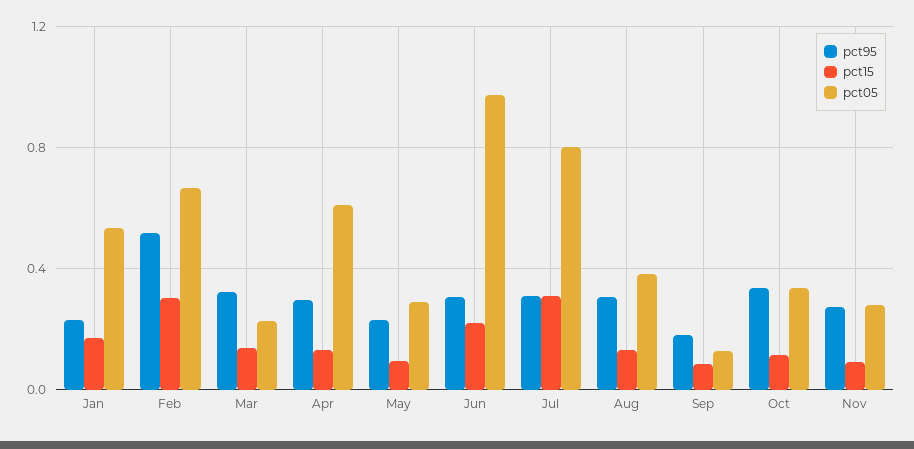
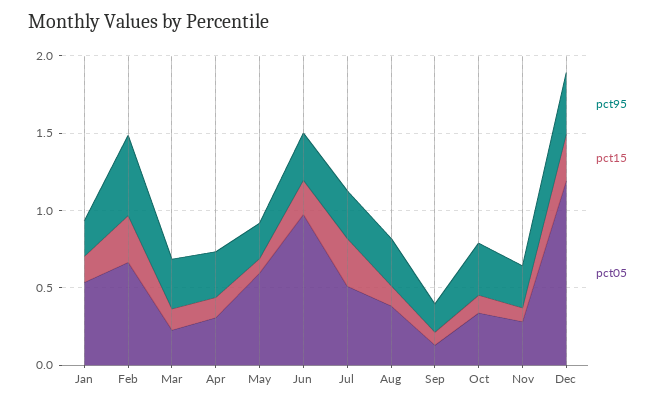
pct05, Apr: 0.6 -> 0.3
pct05, May: 0.3 -> 0.6
pct05, Jul: 0.8 -> 0.5
pct95, Dec: none -> 0.4
pct15, Dec: none -> 0.3
pct05, Dec: none -> 1.2

